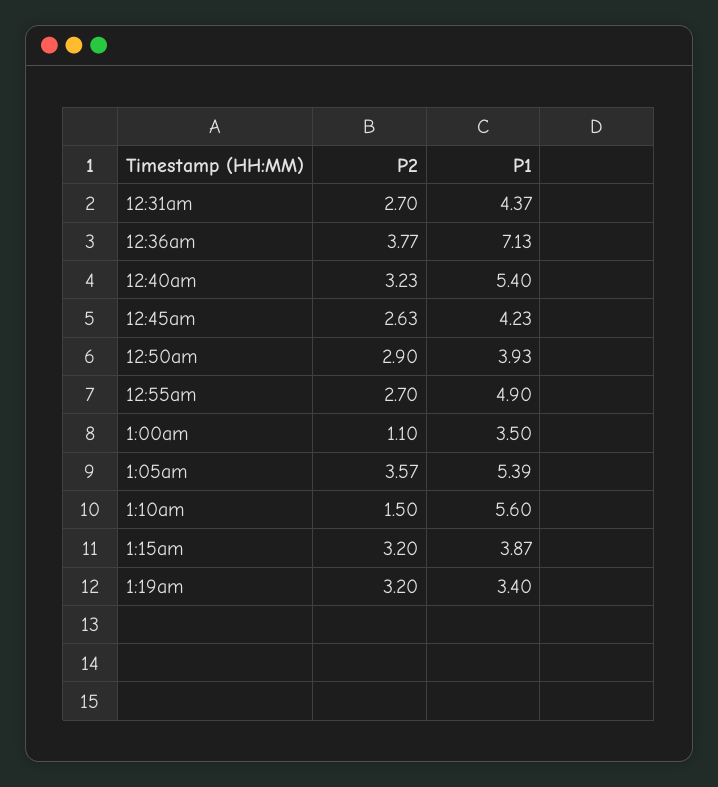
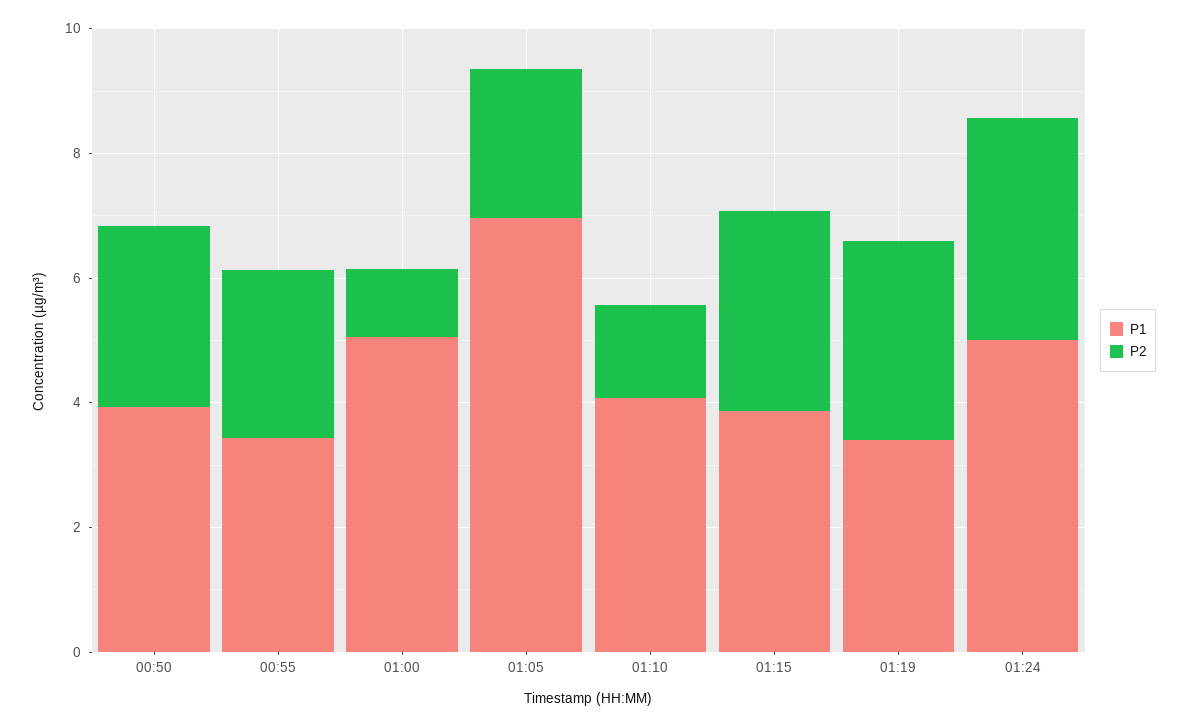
P2, 12:31am: 2.7 -> none
P1, 12:31am: 4.37 -> none
P2, 12:36am: 3.77 -> none
P1, 12:36am: 7.13 -> none
P2, 12:40am: 3.23 -> none
P1, 12:40am: 5.4 -> none
P2, 12:45am: 2.63 -> none
P1, 12:45am: 4.23 -> none
P1, 12:55am: 4.9 -> 3.5
P1, 1:00am: 3.5 -> 5
P2, 1:05am: 3.57 -> 2.5
P1, 1:05am: 5.39 -> 7
P1, 1:10am: 5.6 -> 4
P1, 01:24: none -> 5
P2, 01:24: none -> 3.5

